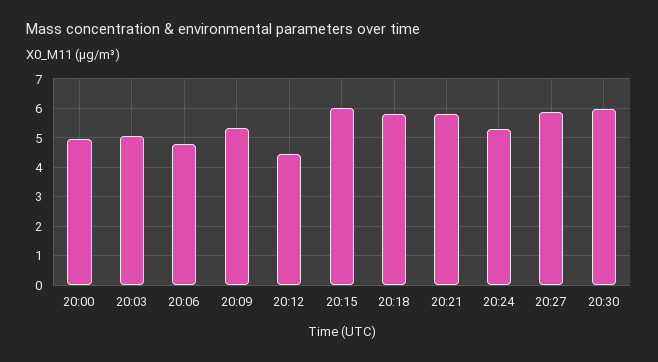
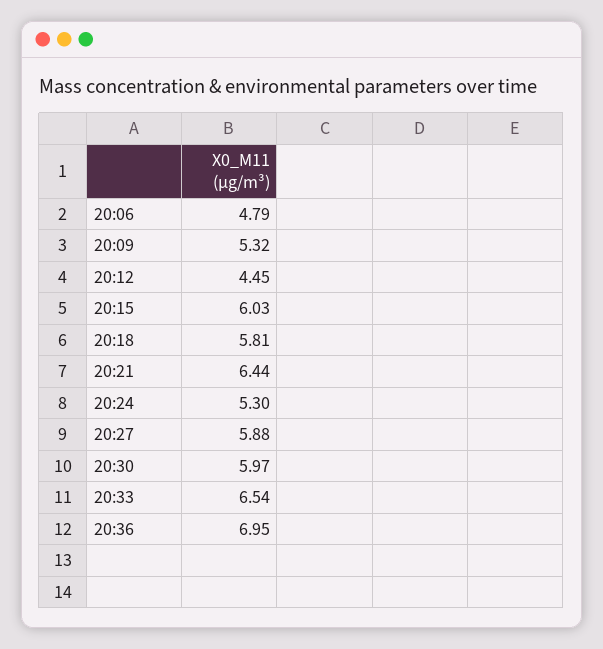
20:00: 5 -> none
20:03: 5 -> none
20:21: 5.75 -> 6.44
20:33: none -> 6.54
20:36: none -> 6.95

